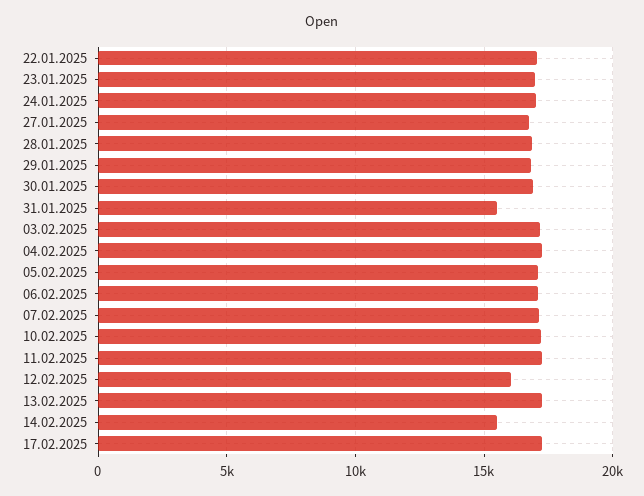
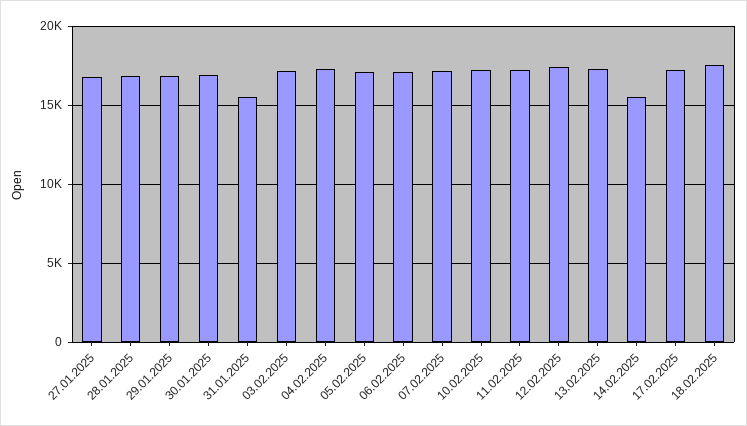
22.01.2025: 17000 -> none
23.01.2025: 17000 -> none
24.01.2025: 17000 -> none
12.02.2025: 16000 -> 17500
18.02.2025: none -> 17500

